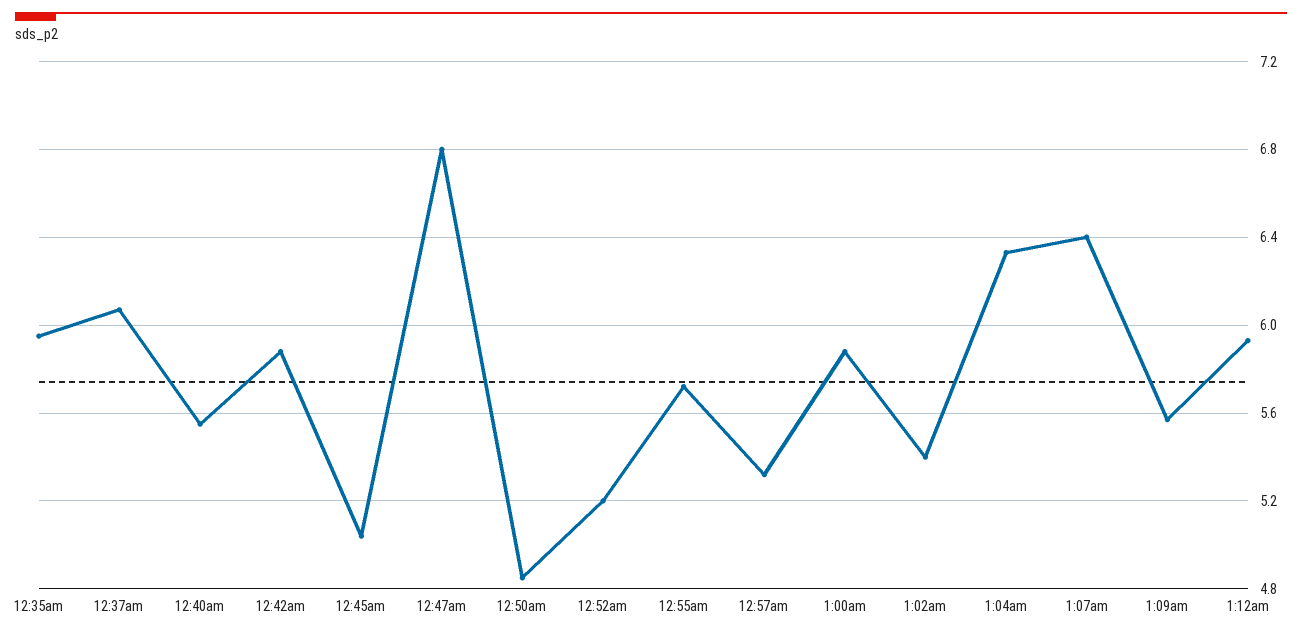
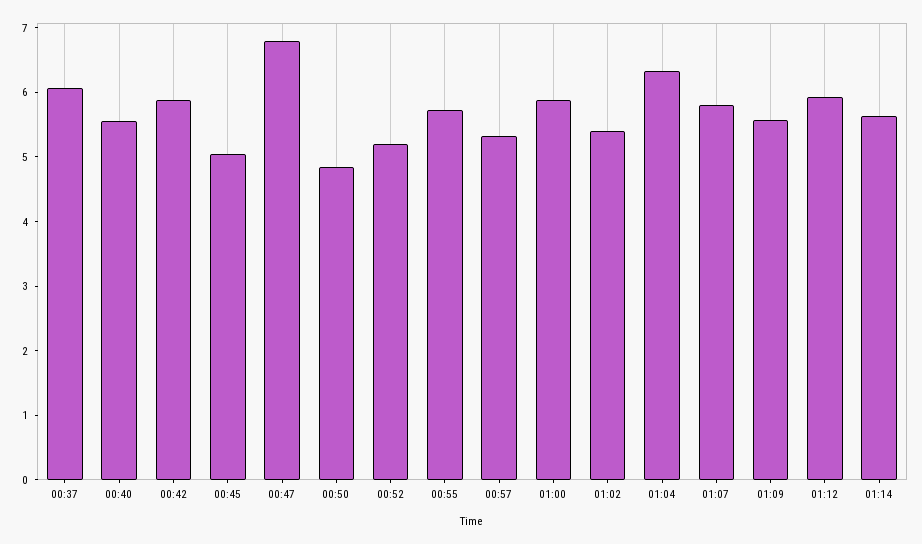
12:35am: 5.95 -> none
1:07am: 6.4 -> 5.8
01:14: none -> 5.6

